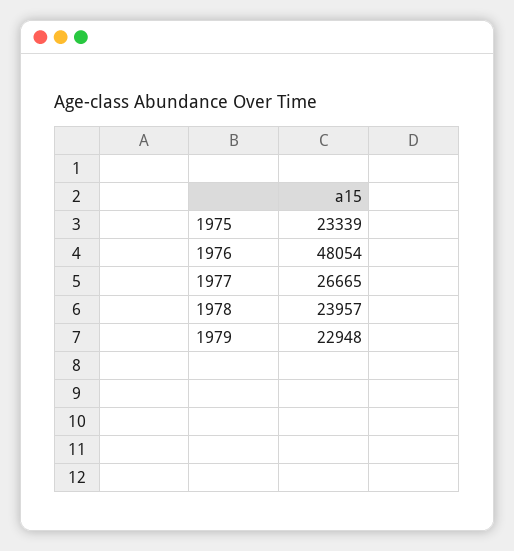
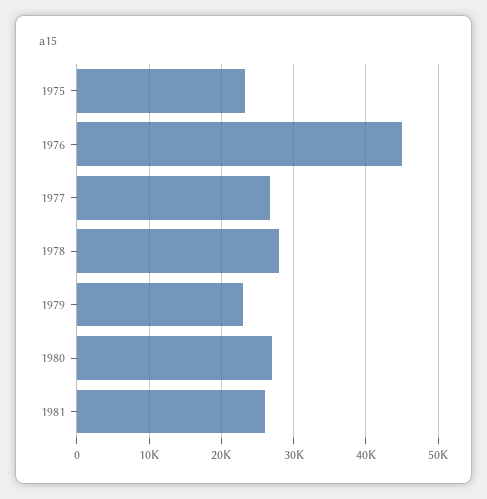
1976: 48054 -> 45000
1978: 23957 -> 28000
1980: none -> 27000
1981: none -> 26000

